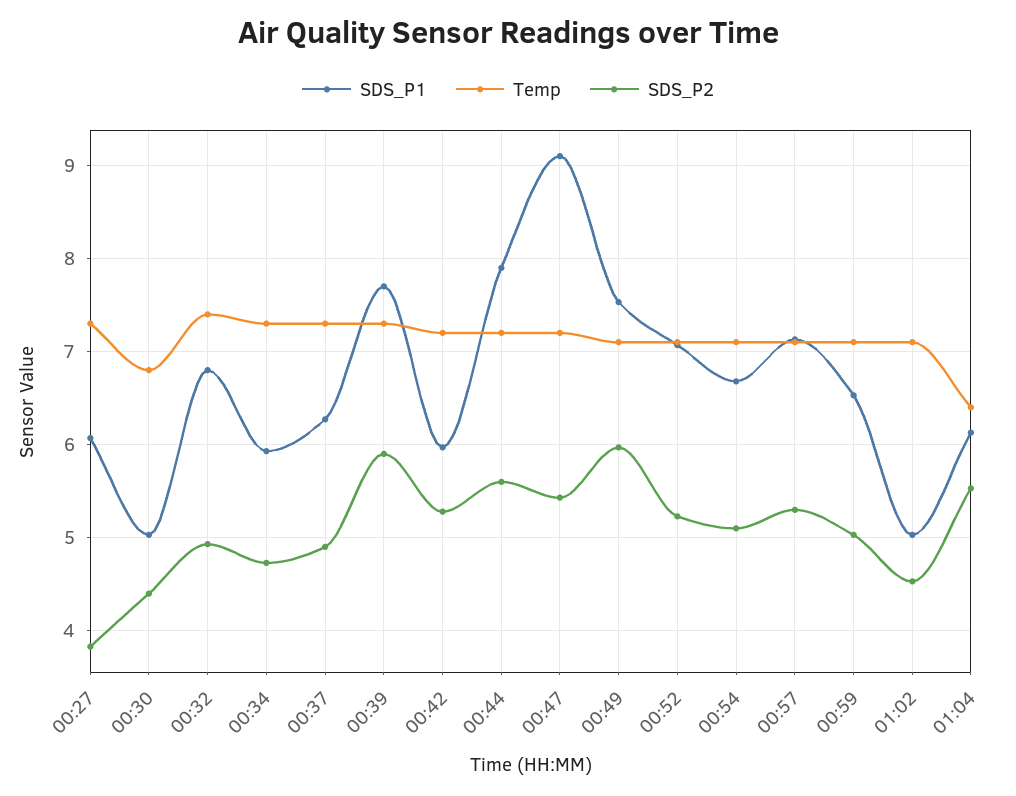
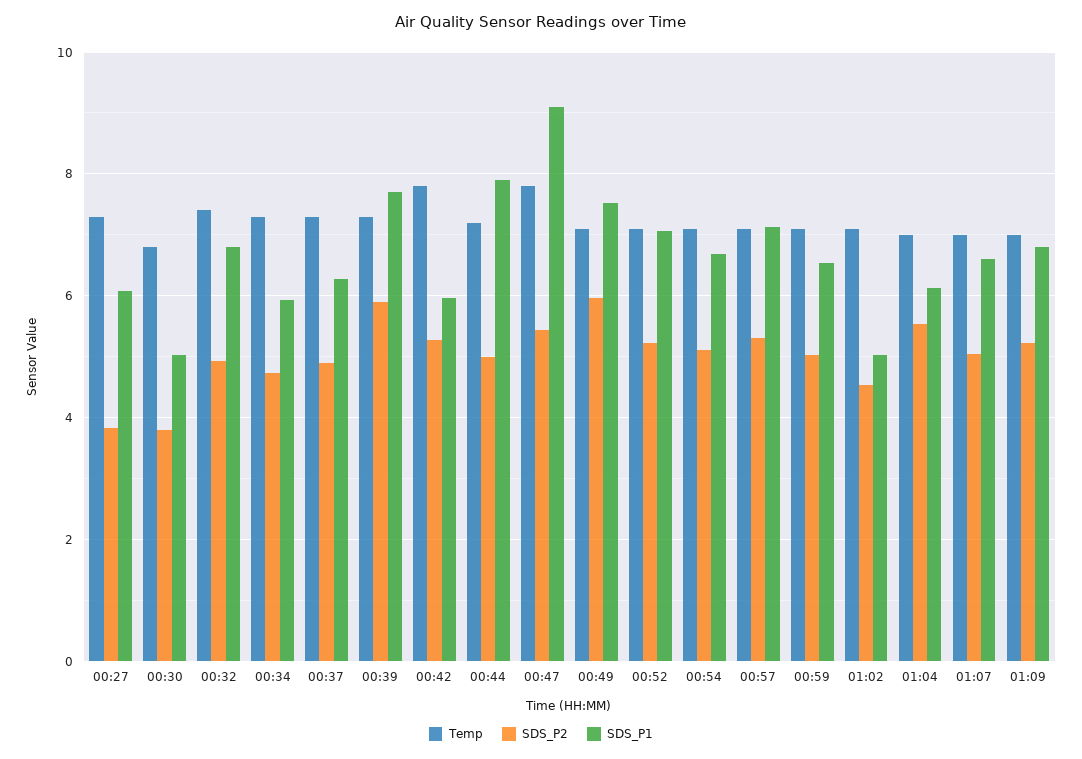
SDS_P2, 00:30: 4.4 -> 3.8
Temp, 00:42: 7.2 -> 7.8
SDS_P2, 00:44: 5.6 -> 5
Temp, 00:47: 7.2 -> 7.8
Temp, 01:04: 6.4 -> 7
Temp, 01:07: none -> 7
SDS_P2, 01:07: none -> 5
SDS_P1, 01:07: none -> 6.6
Temp, 01:09: none -> 7
SDS_P2, 01:09: none -> 5.2
SDS_P1, 01:09: none -> 6.8

